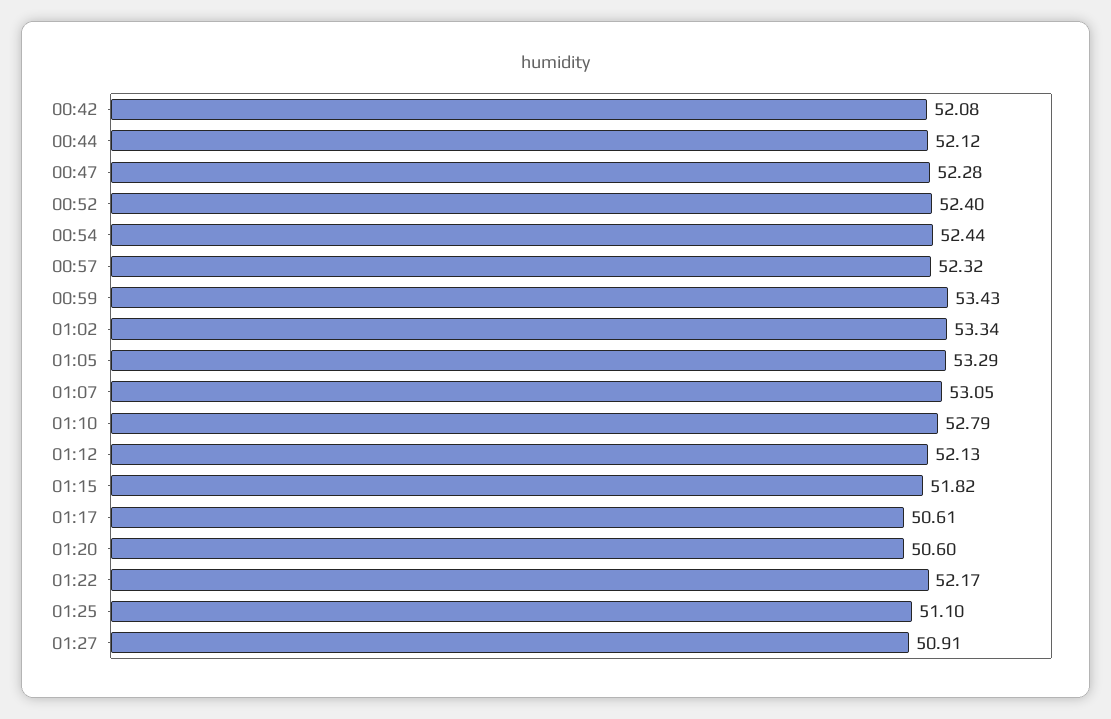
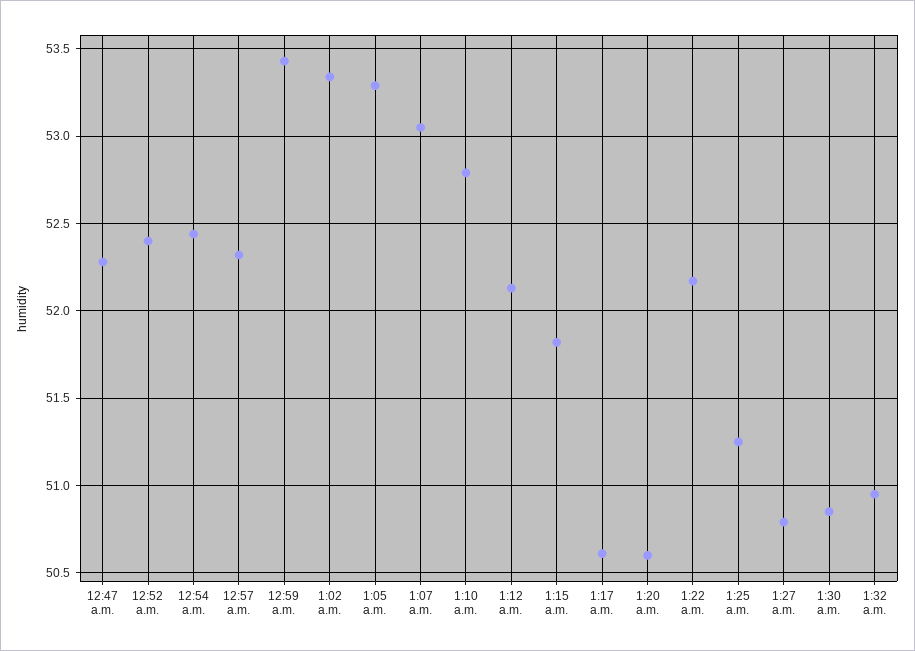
00:42: 52.08 -> none
00:44: 52.12 -> none
01:25: 51.1 -> 51.25
01:27: 50.91 -> 50.8
1:30 a.m.: none -> 50.85
1:32 a.m.: none -> 50.95

